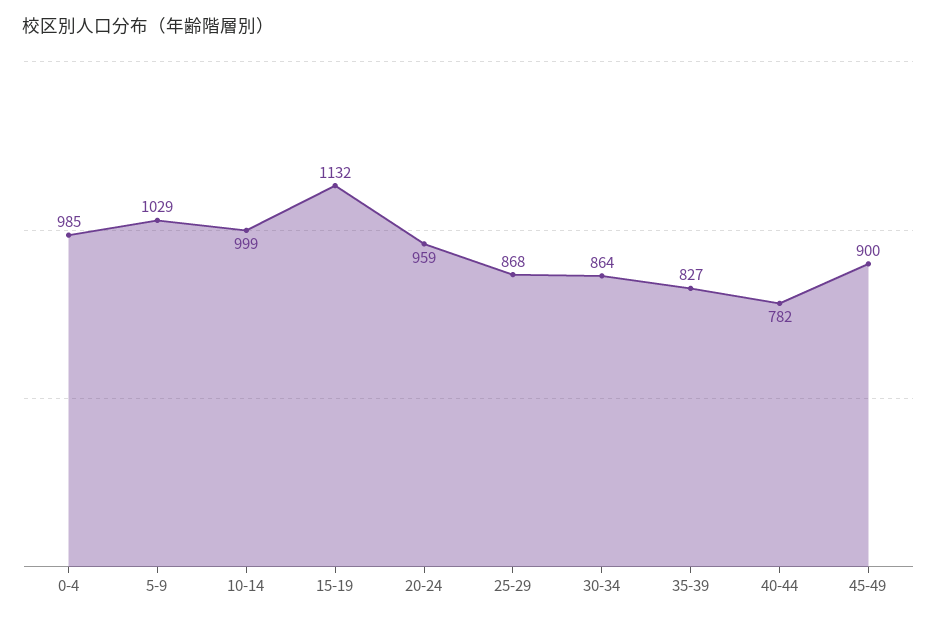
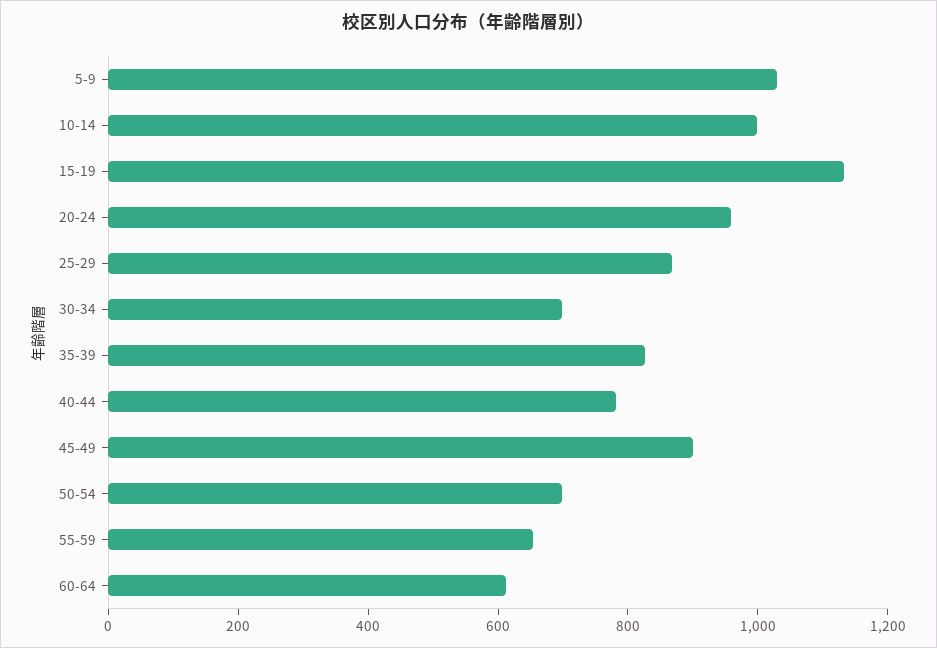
0-4: 985 -> none
30-34: 864 -> 700
50-54: none -> 700
55-59: none -> 650
60-64: none -> 600

